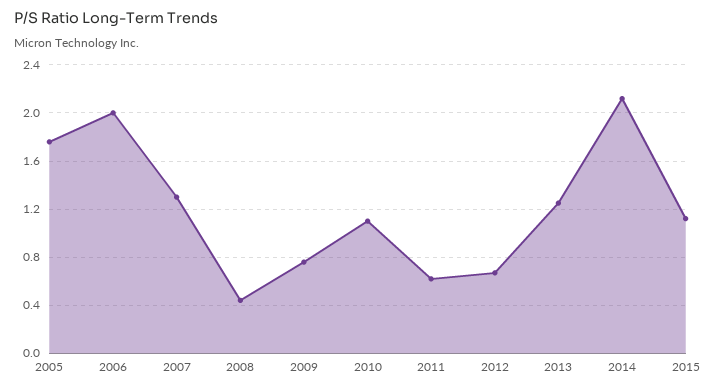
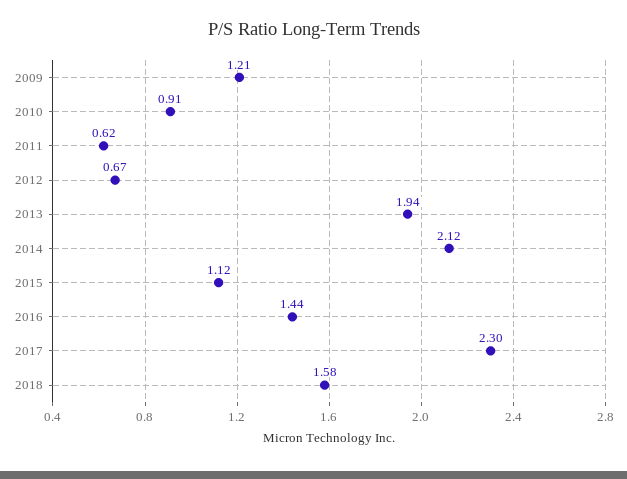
2005: 1.75 -> none
2006: 2 -> none
2007: 1.3 -> none
2008: 0.45 -> none
2009: 0.75 -> 1.21
2010: 1.1 -> 0.91
2013: 1.25 -> 1.94
2016: none -> 1.44
2017: none -> 2.3
2018: none -> 1.58

